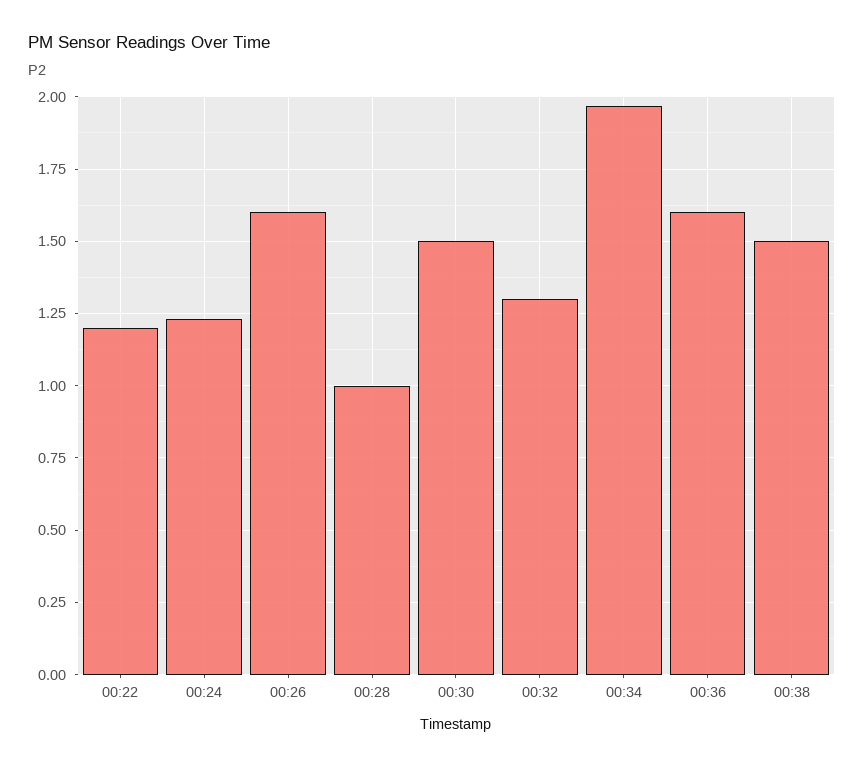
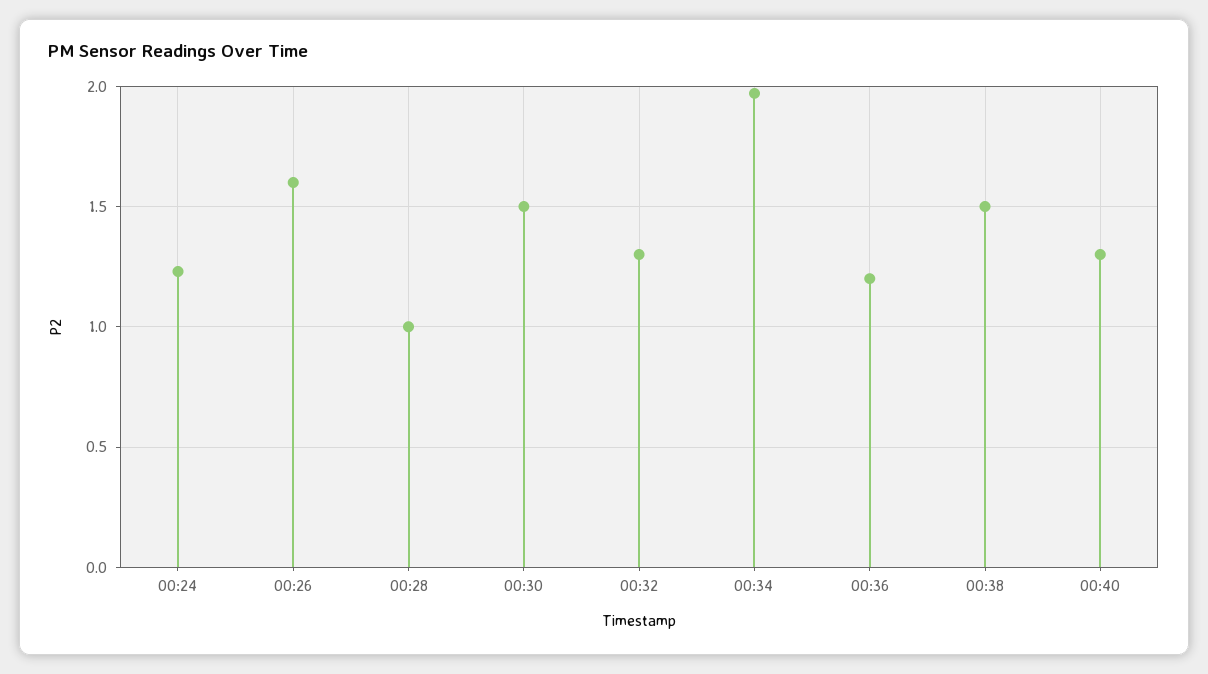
00:22: 1.2 -> none
00:36: 1.6 -> 1.2
00:40: none -> 1.3

